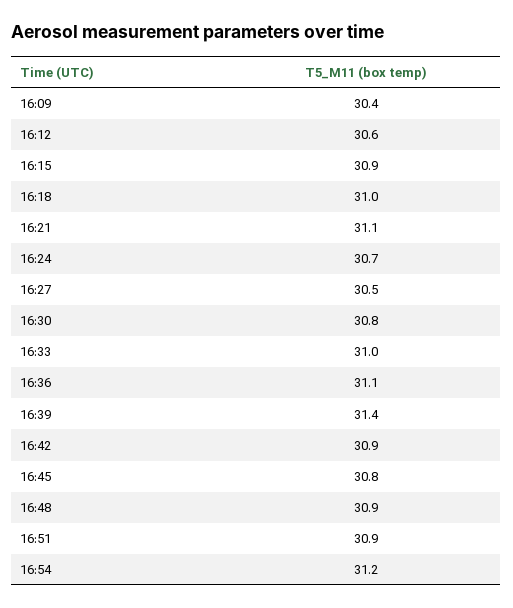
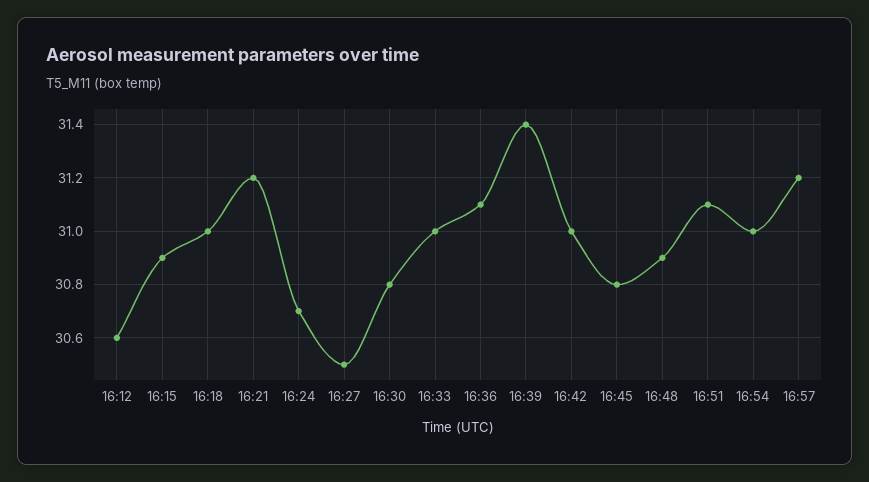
16:09: 30.4 -> none
16:21: 31.1 -> 31.2
16:42: 30.9 -> 31
16:51: 30.9 -> 31.1
16:54: 31.2 -> 31
16:57: none -> 31.2

